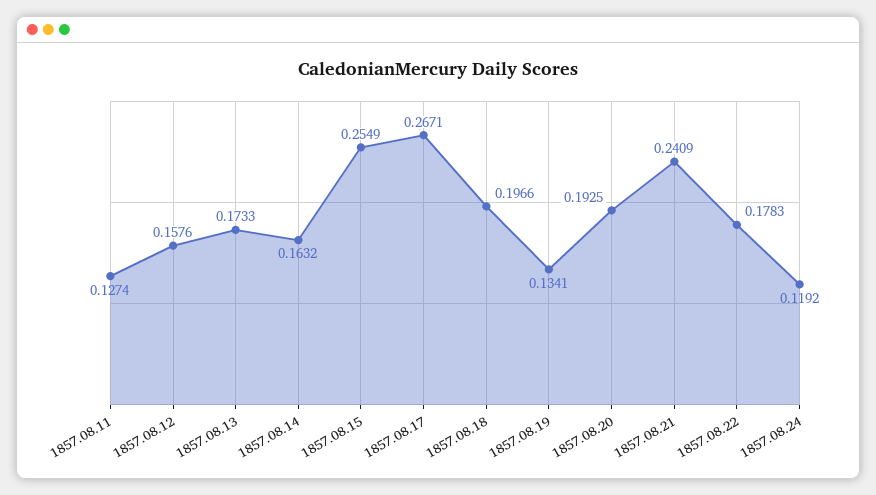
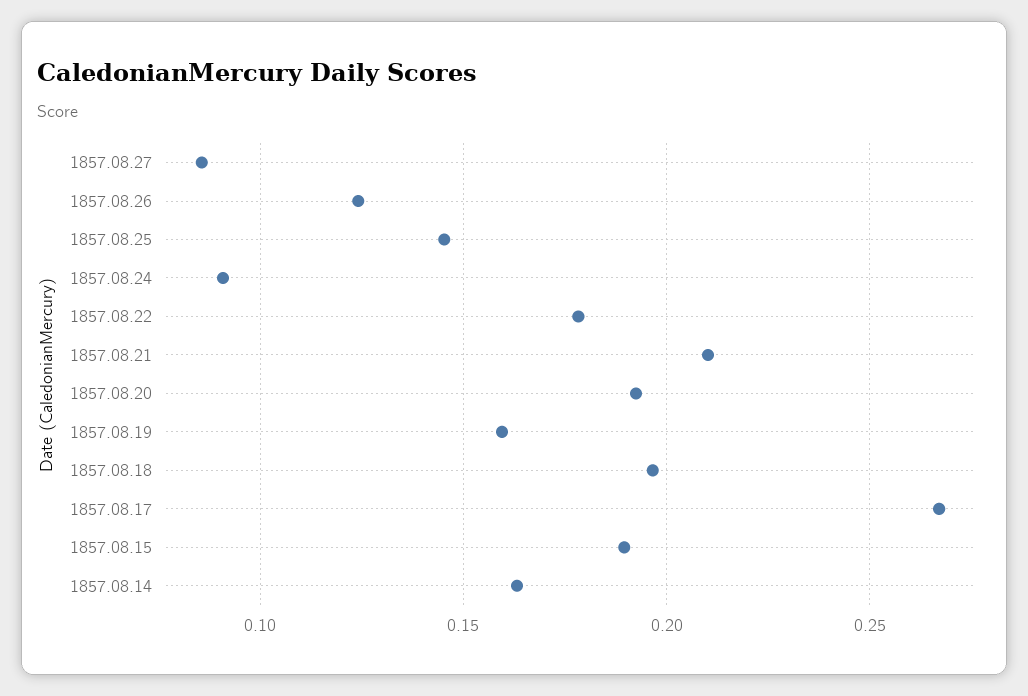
1857.08.11: 0.1274 -> none
1857.08.12: 0.1576 -> none
1857.08.13: 0.1733 -> none
1857.08.15: 0.2549 -> 0.19
1857.08.19: 0.1341 -> 0.16
1857.08.21: 0.2409 -> 0.21
1857.08.24: 0.1192 -> 0.09
1857.08.27: none -> 0.085
1857.08.26: none -> 0.125
1857.08.25: none -> 0.145

